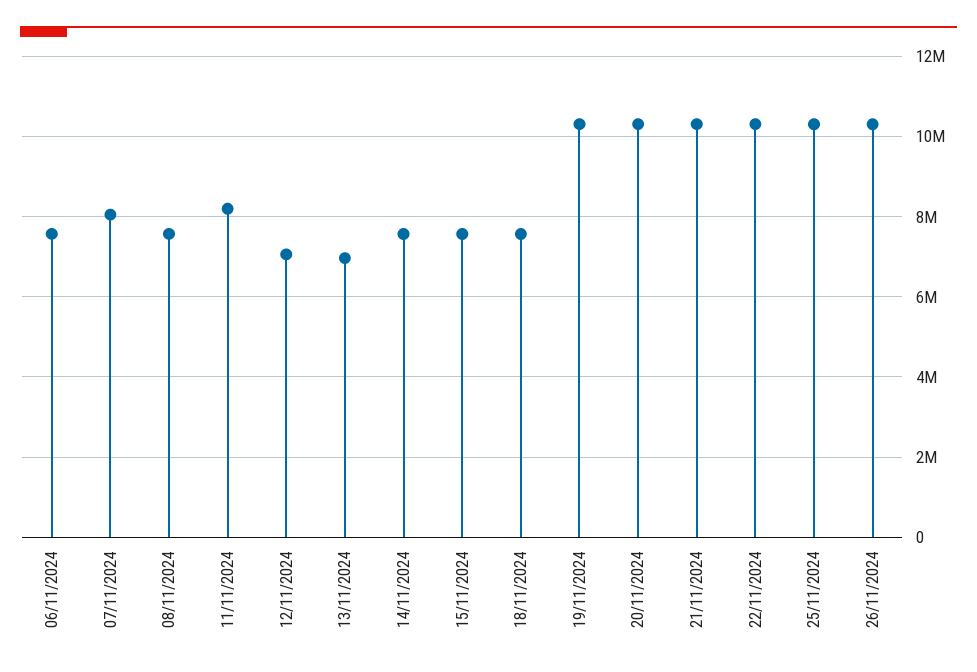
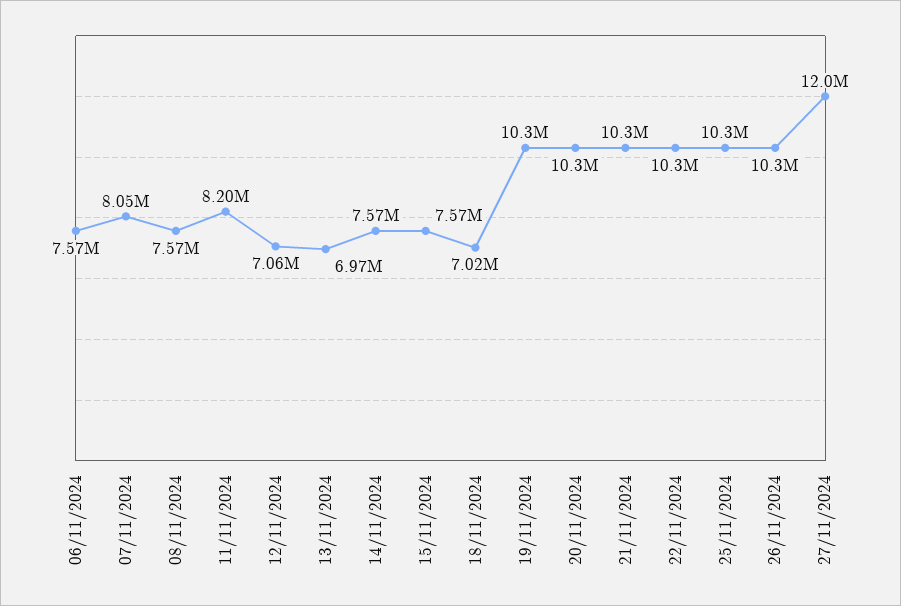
18/11/2024: 7600000 -> 7020000
27/11/2024: none -> 12000000

